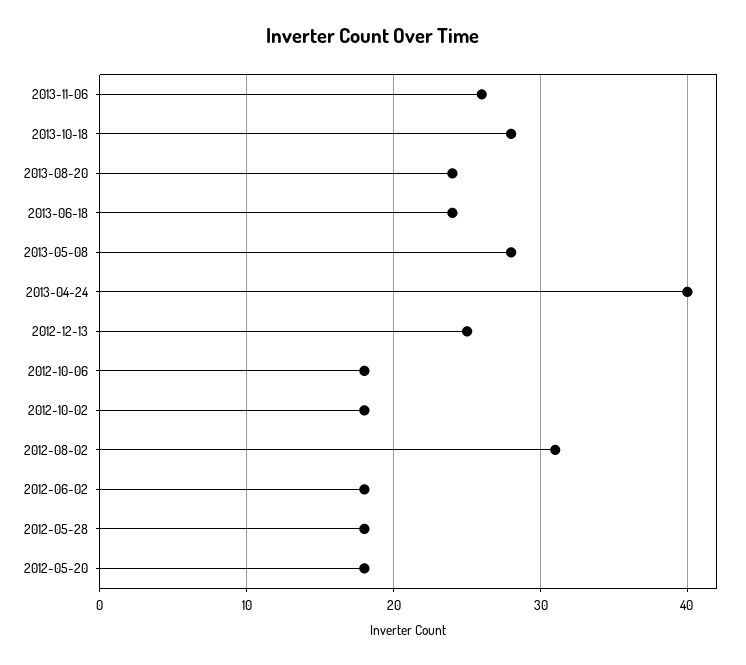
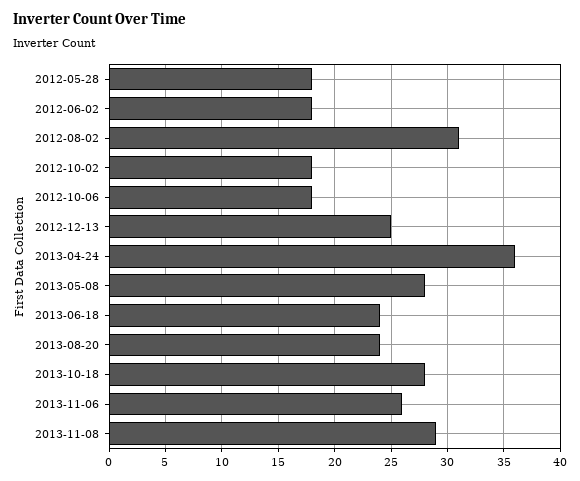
2013-04-24: 40 -> 36
2012-05-20: 18 -> none
2013-11-08: none -> 29

